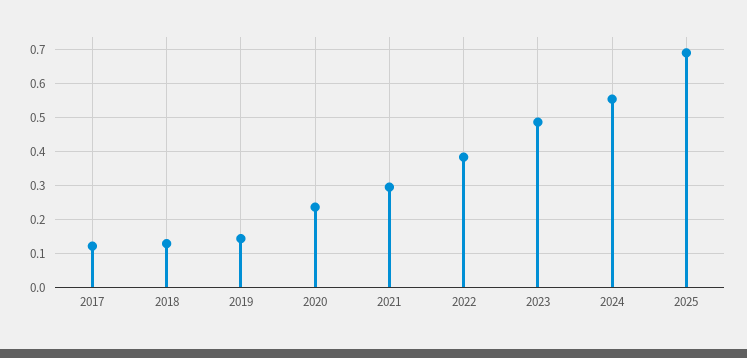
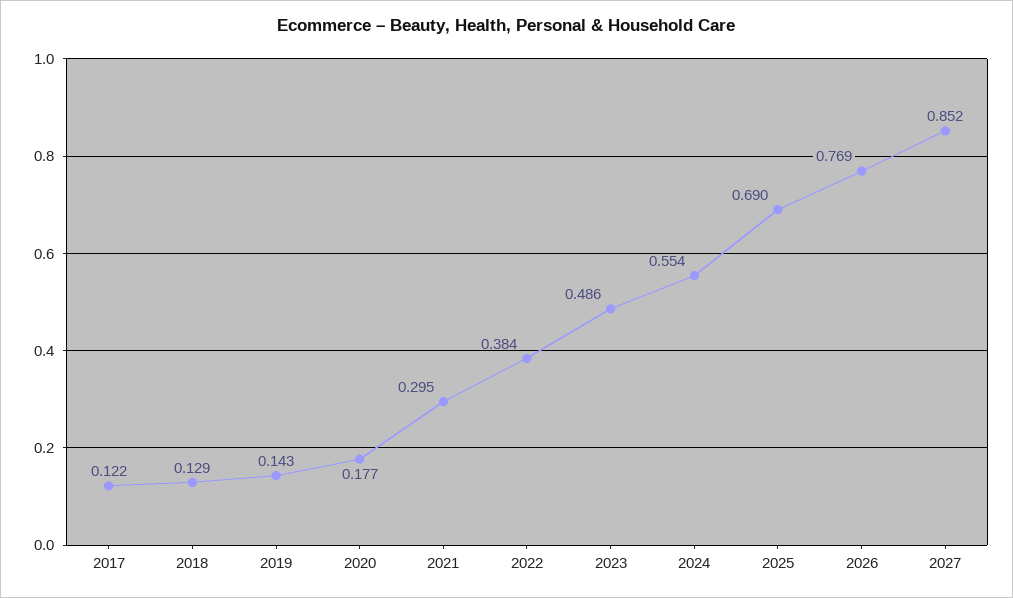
2020: 0.24 -> 0.177
2026: none -> 0.769
2027: none -> 0.852

